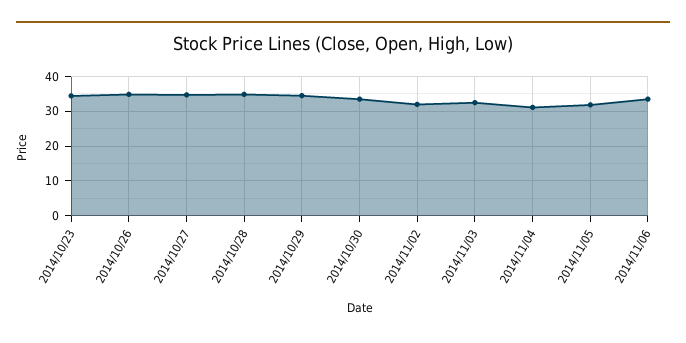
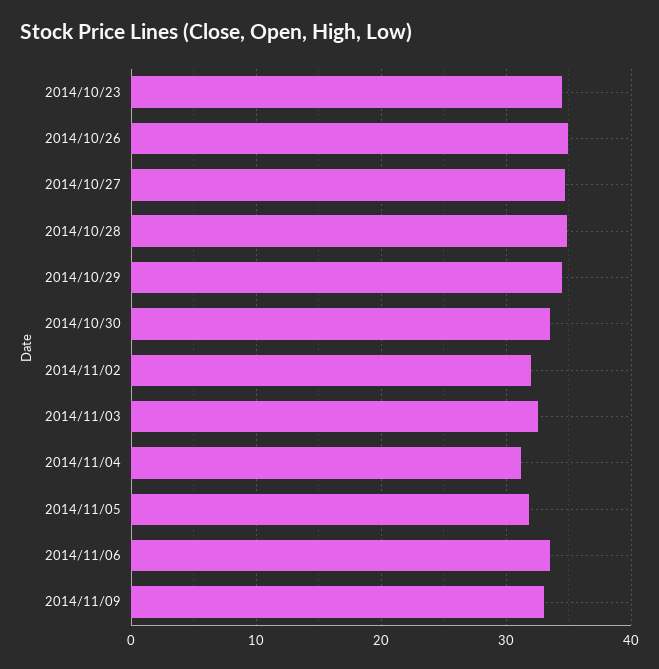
2014/11/09: none -> 33

